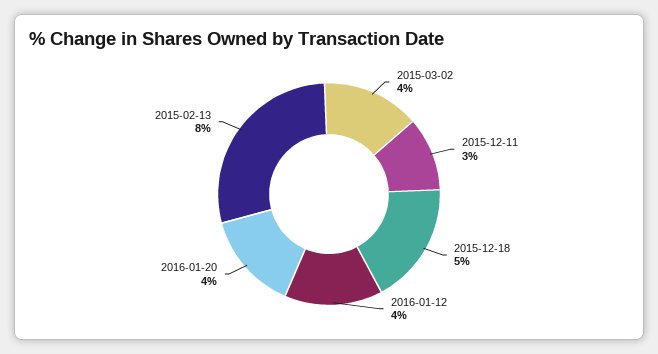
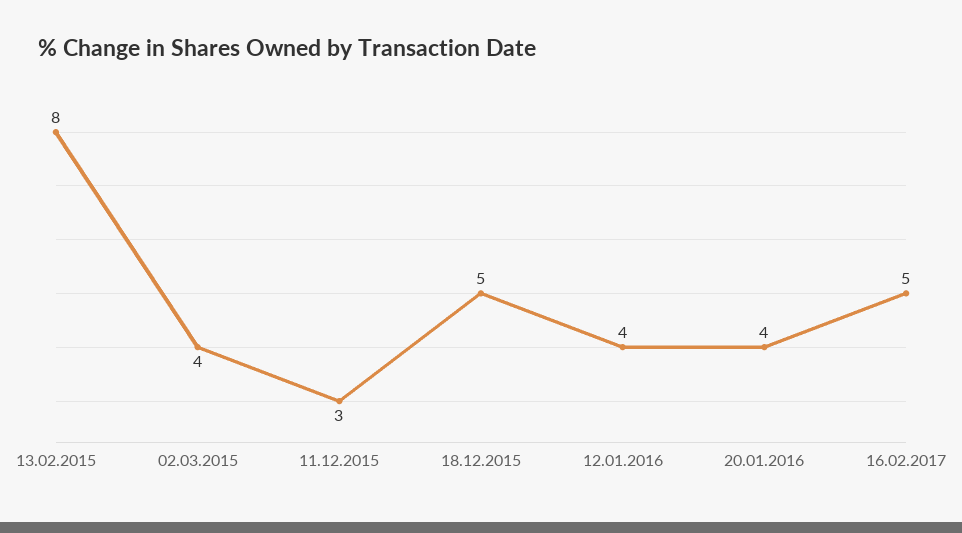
16.02.2017: none -> 5

